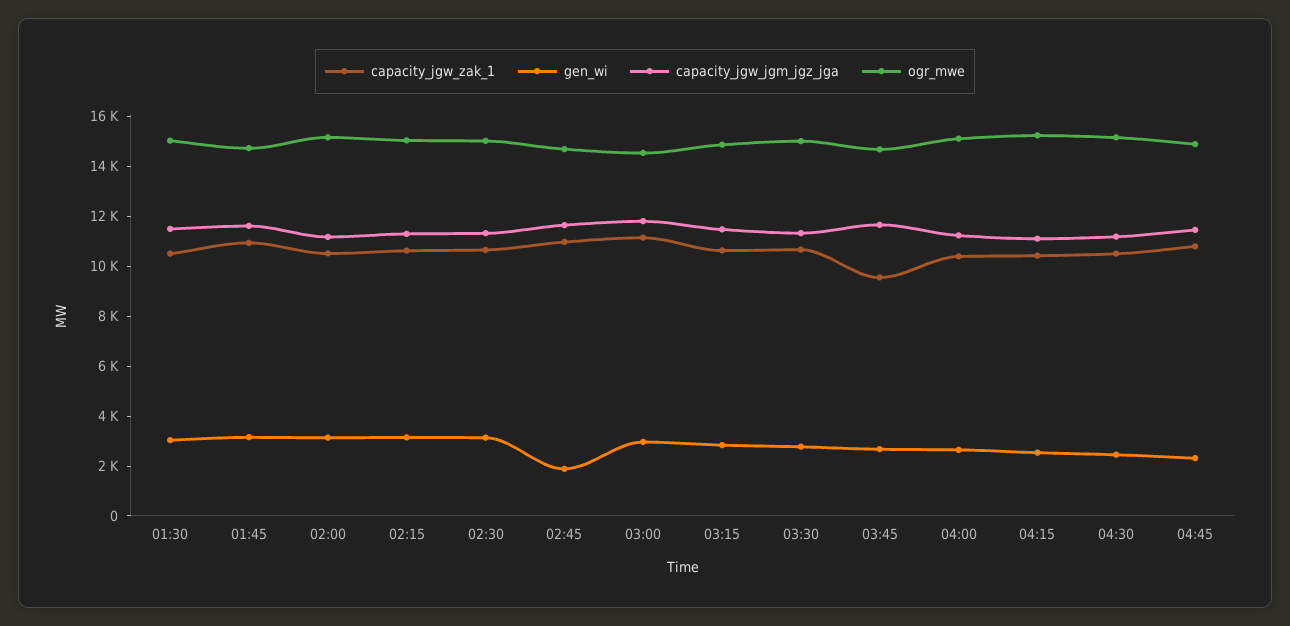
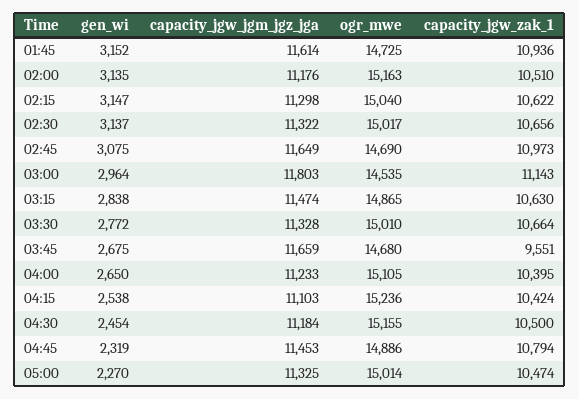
capacity_jgw_zak_1, 01:30: 10500 -> none
gen_wi, 01:30: 3000 -> none
capacity_jgw_jgm_jgz_jga, 01:30: 11500 -> none
ogr_mwe, 01:30: 15000 -> none
gen_wi, 02:45: 2000 -> 3075
gen_wi, 05:00: none -> 2270
capacity_jgw_jgm_jgz_jga, 05:00: none -> 11325
ogr_mwe, 05:00: none -> 15014
capacity_jgw_zak_1, 05:00: none -> 10474

